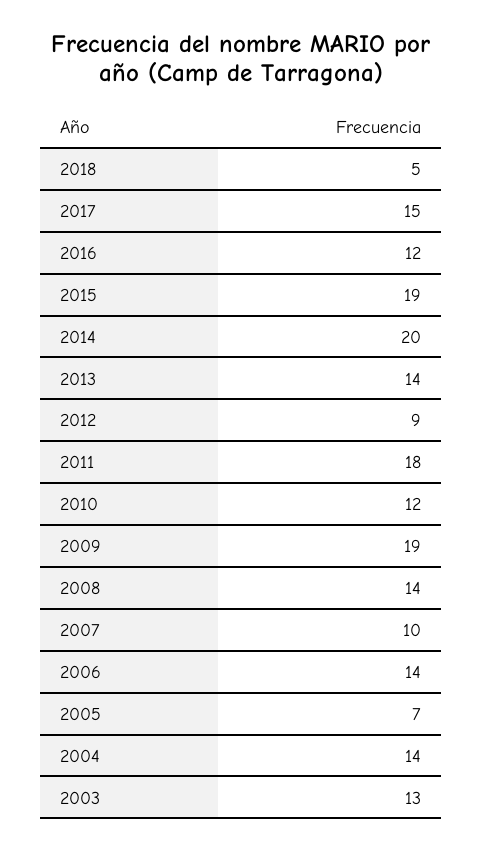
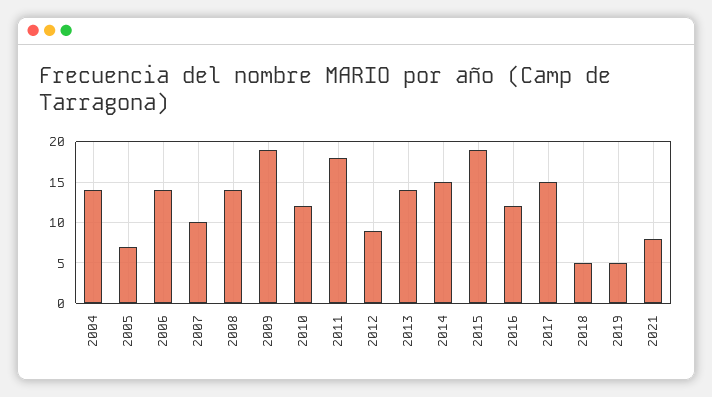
2014: 20 -> 15
2003: 13 -> none
2019: none -> 5
2021: none -> 8

